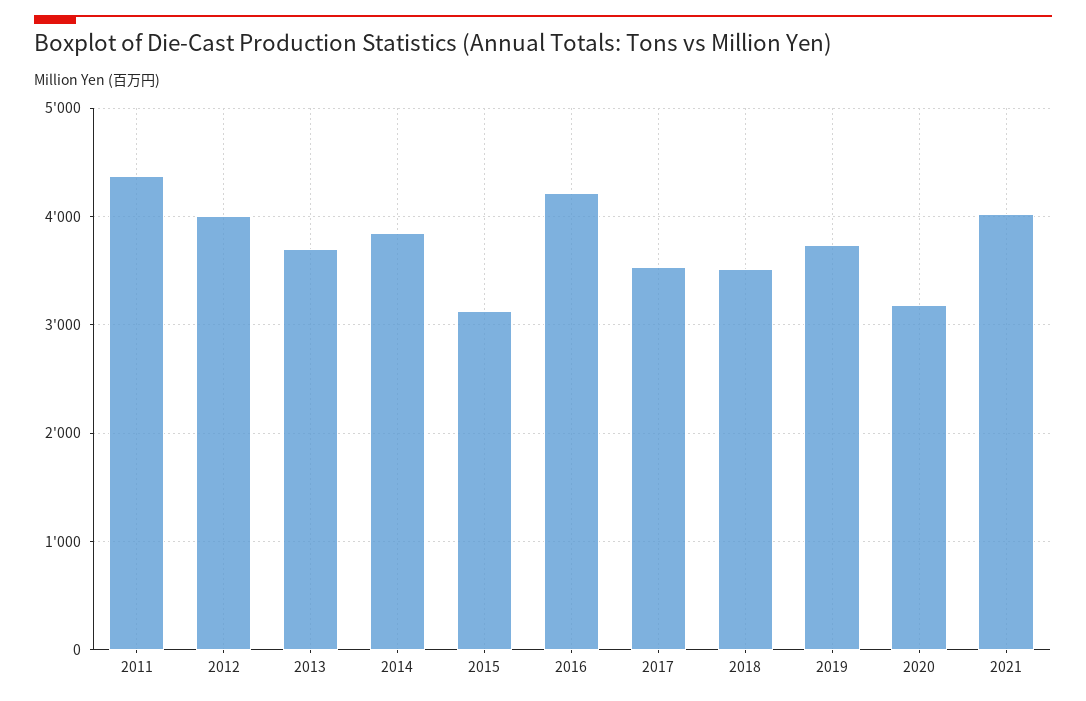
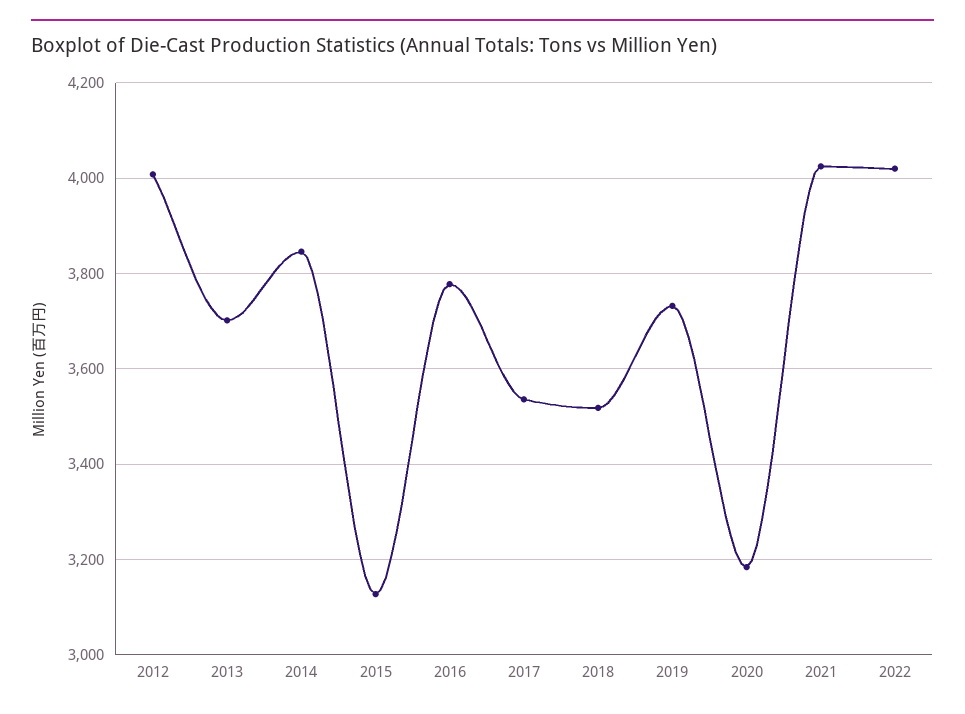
2011: 4400 -> none
2016: 4200 -> 3780
2022: none -> 4020

